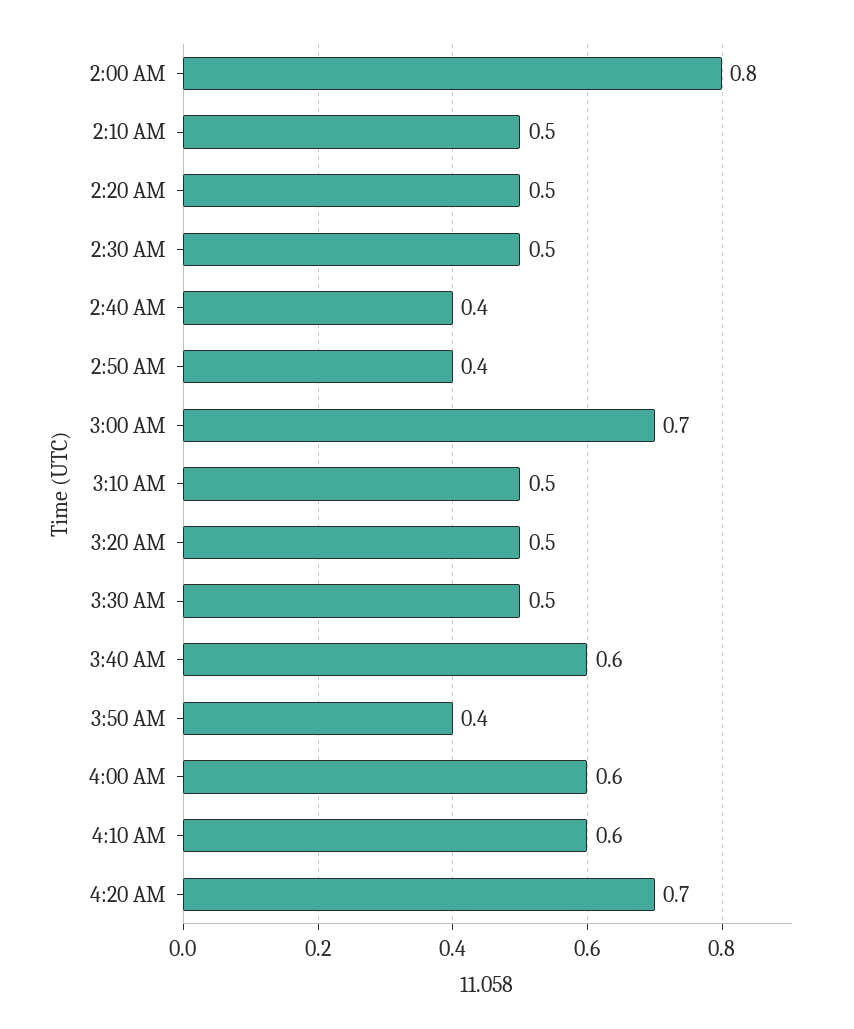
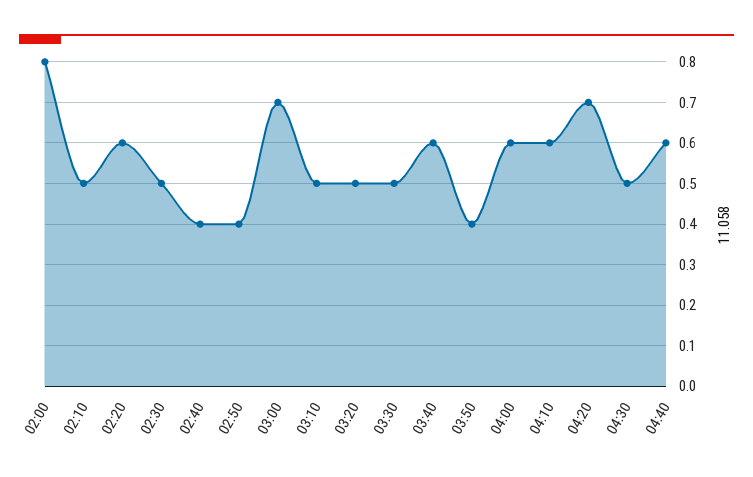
2:20 AM: 0.5 -> 0.6
04:30: none -> 0.5
04:40: none -> 0.6

